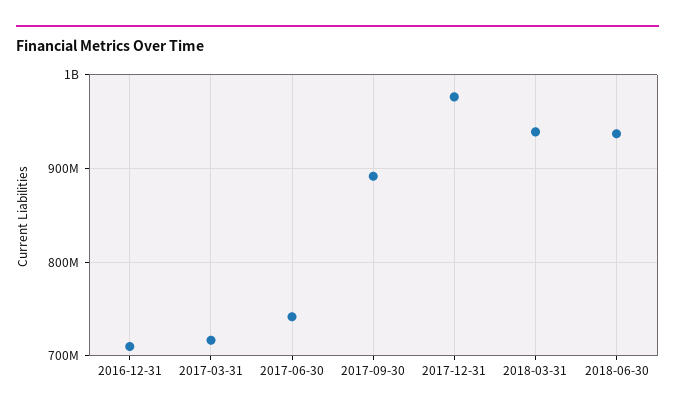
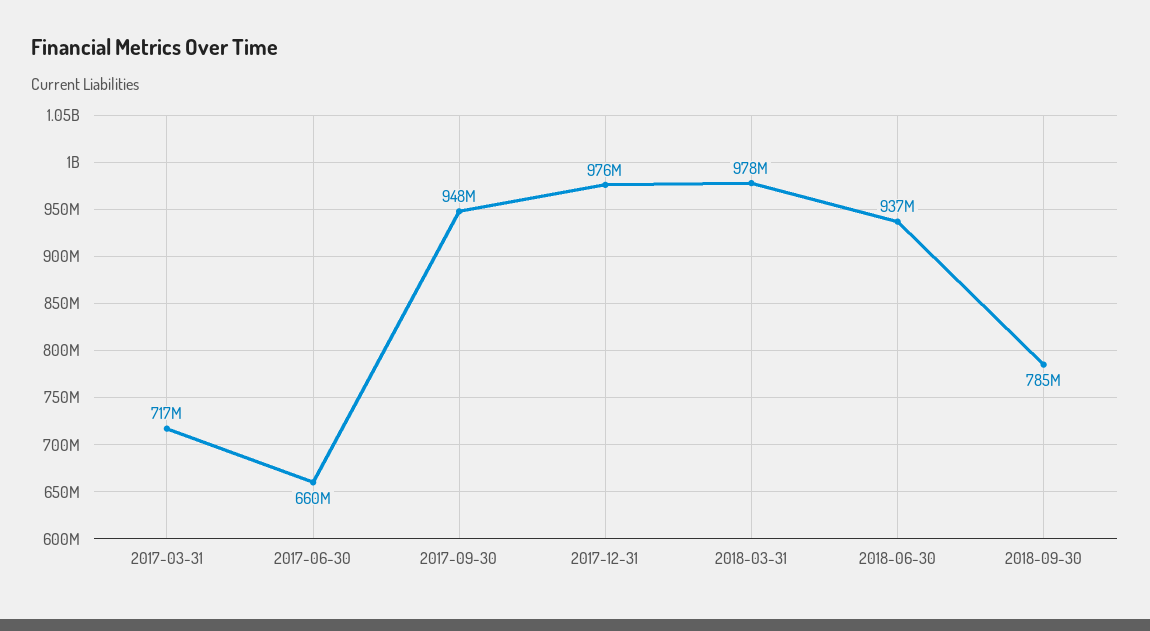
2016-12-31: 710000000 -> none
2017-06-30: 740000000 -> 660000000
2017-09-30: 890000000 -> 948000000
2018-03-31: 940000000 -> 978000000
2018-09-30: none -> 785000000

